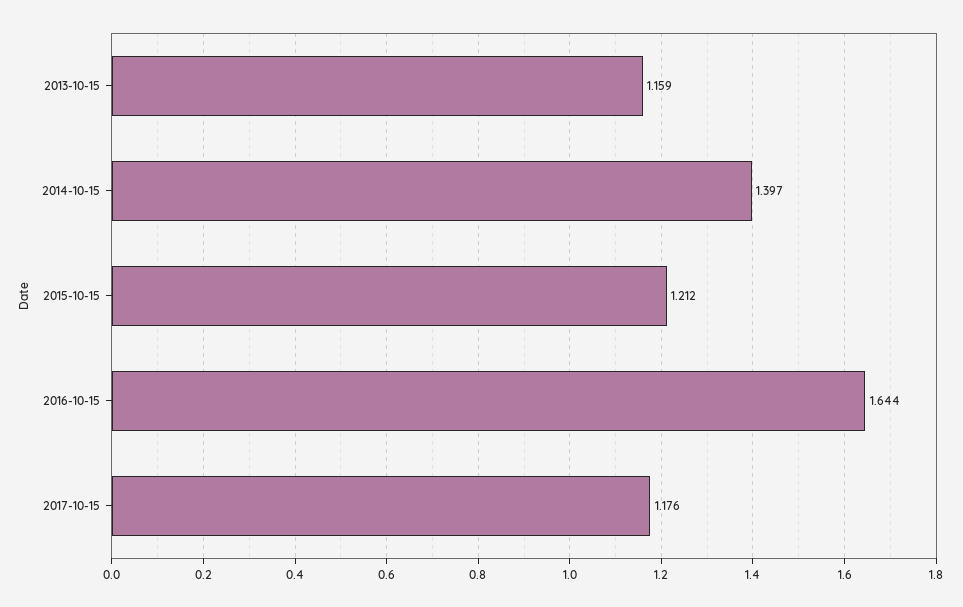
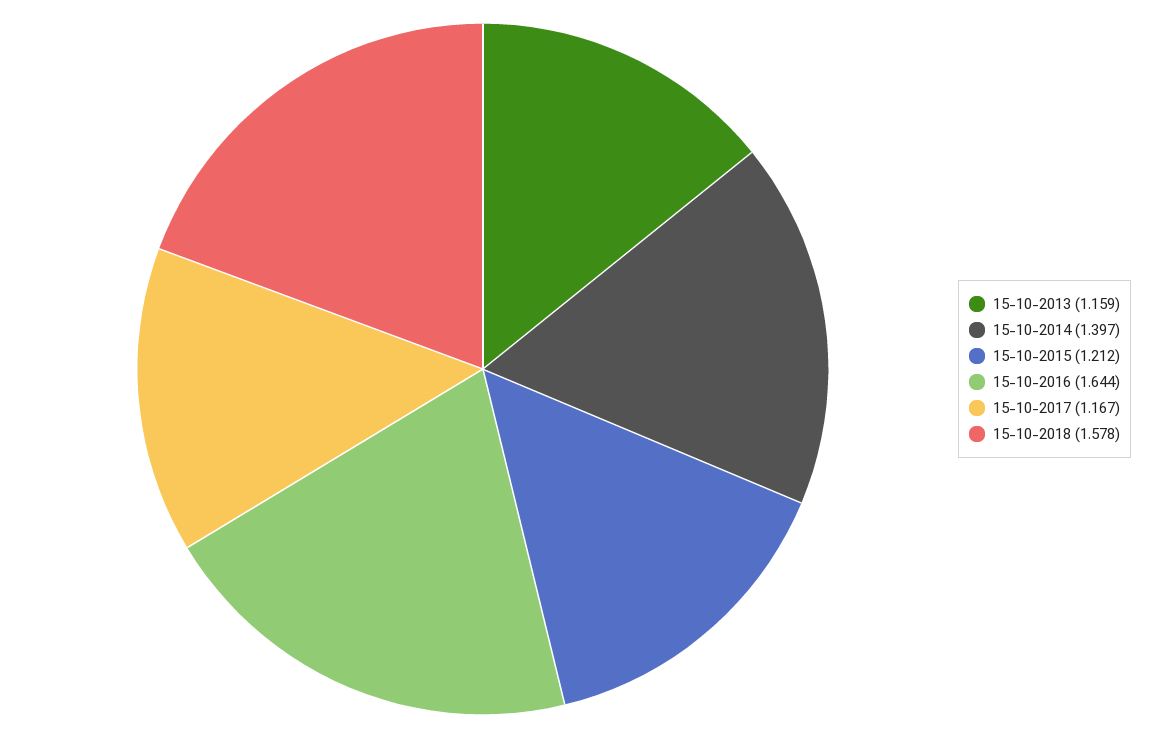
2017-10-15: 1.176 -> 1.167
15-10-2018: none -> 1.578

